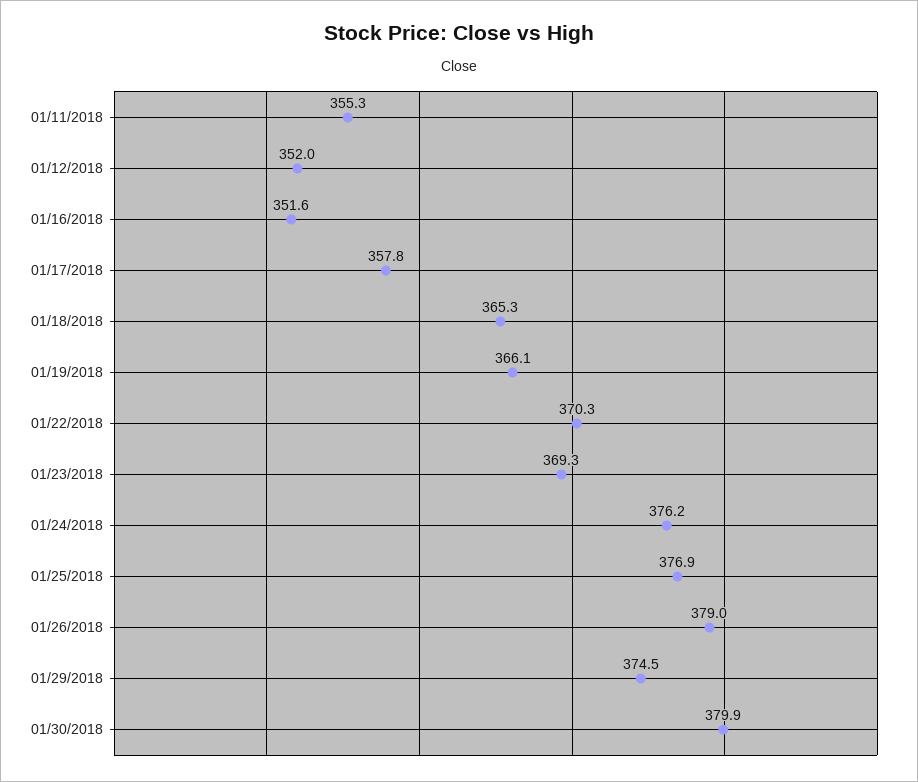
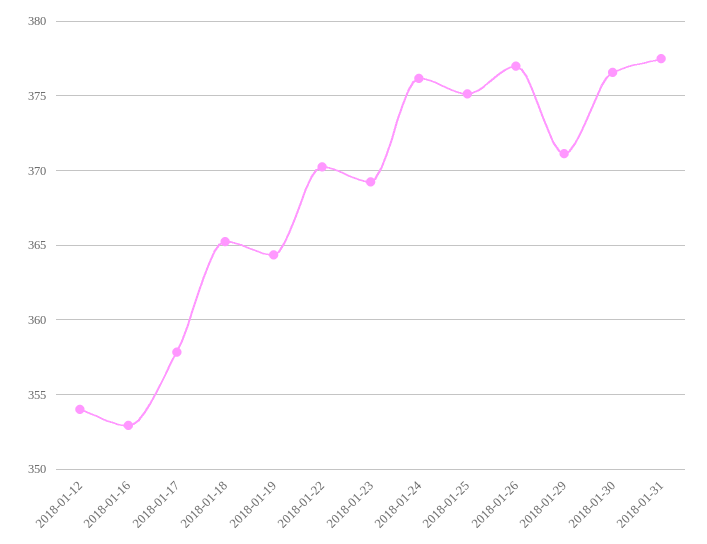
01/11/2018: 355.3 -> none
01/12/2018: 352 -> 354
01/16/2018: 351.6 -> 353
01/19/2018: 366.1 -> 364.5
01/25/2018: 376.9 -> 375
01/26/2018: 379 -> 377
01/29/2018: 374.5 -> 371
01/30/2018: 379.9 -> 376.5
2018-01-31: none -> 377.5

